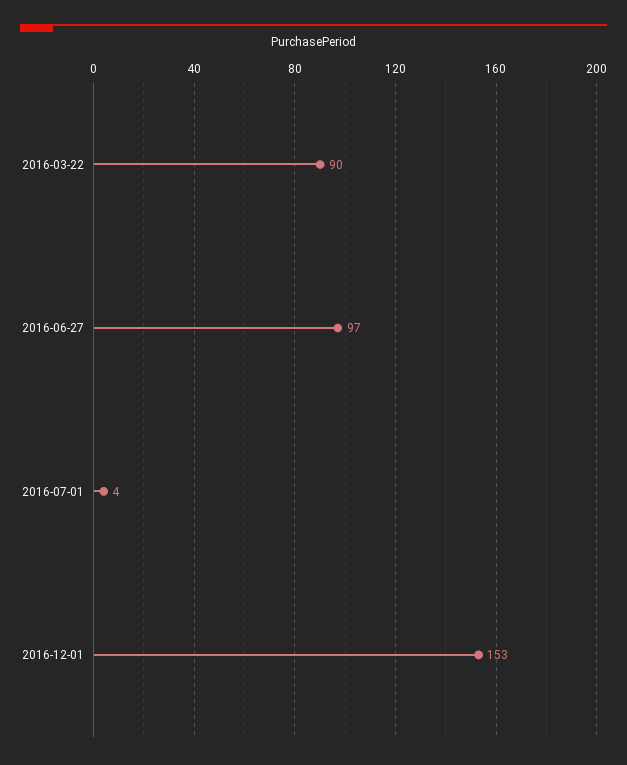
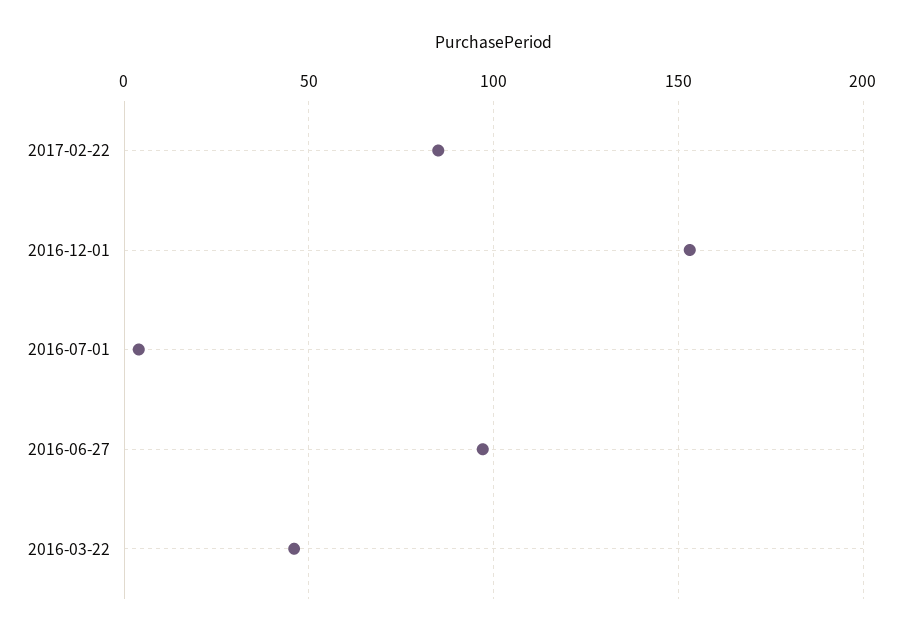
2016-03-22: 90 -> 45
2017-02-22: none -> 85

